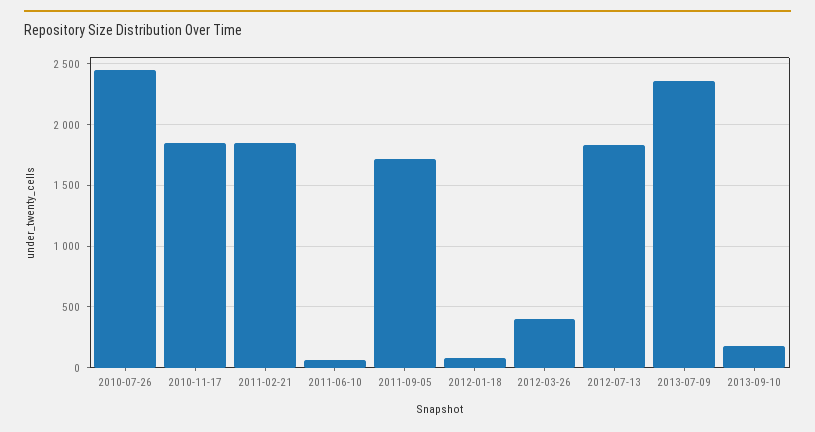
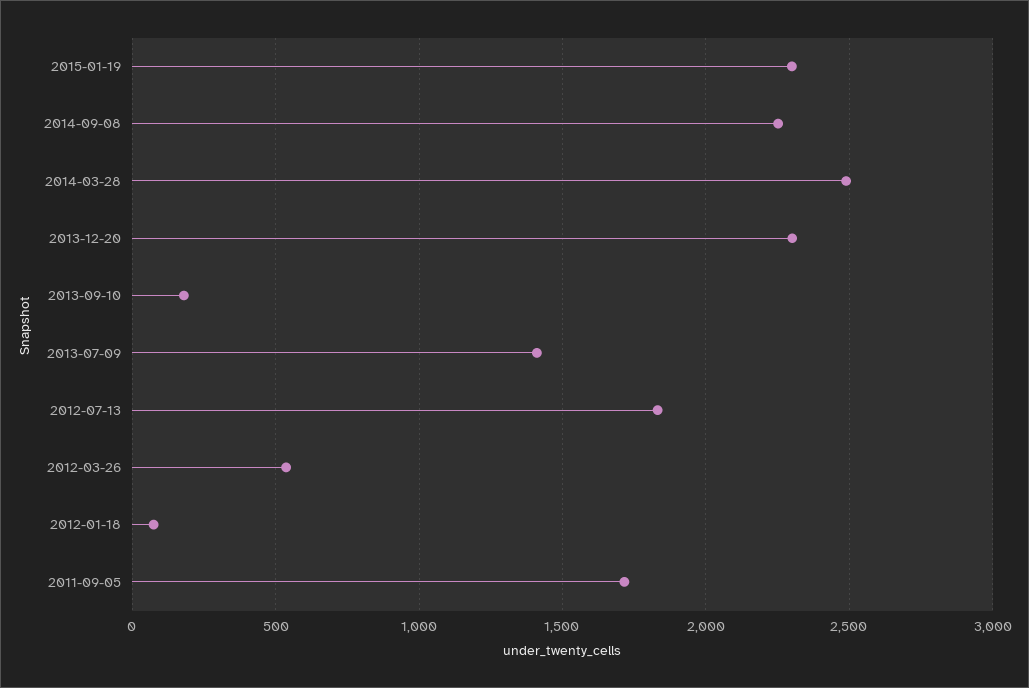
2010-07-26: 2450 -> none
2010-11-17: 1850 -> none
2011-02-21: 1850 -> none
2011-06-10: 50 -> none
2012-03-26: 400 -> 550
2013-07-09: 2350 -> 1400
2015-01-19: none -> 2300
2014-09-08: none -> 2250
2014-03-28: none -> 2500
2013-12-20: none -> 2300

